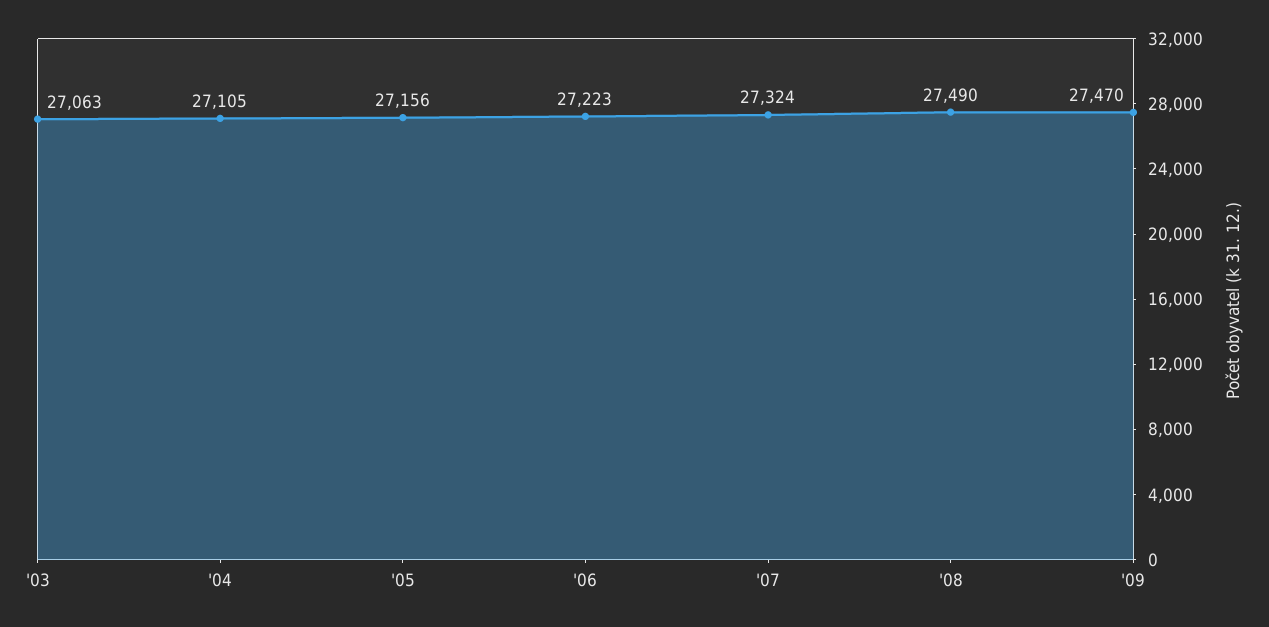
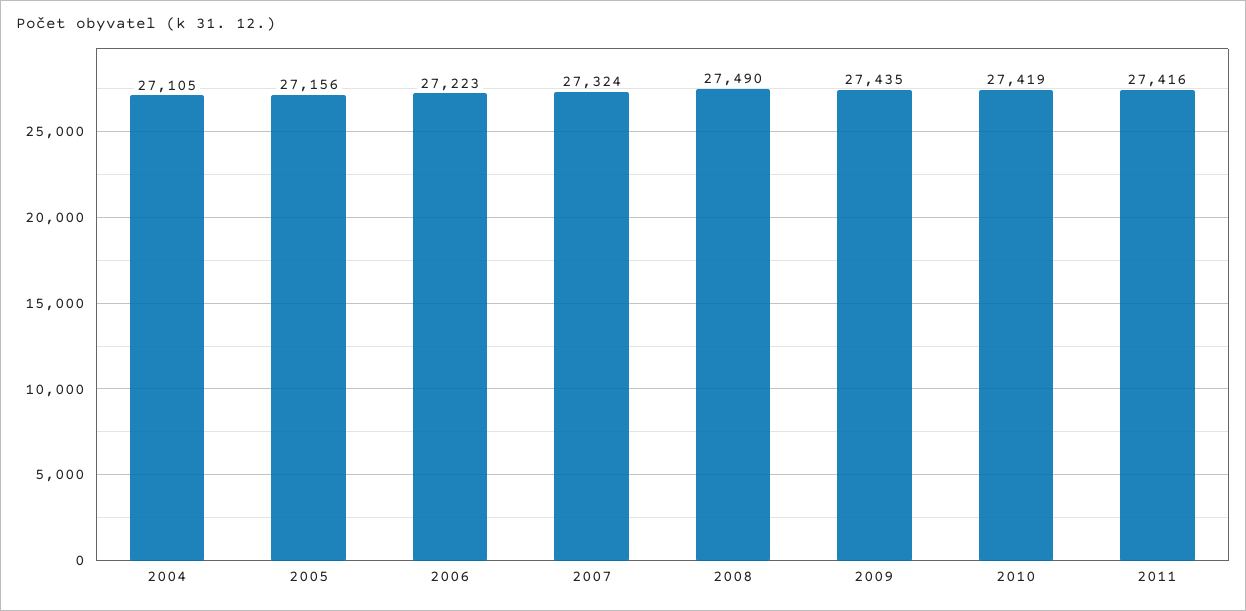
'03: 27063 -> none
'09: 27470 -> 27435
2010: none -> 27419
2011: none -> 27416

